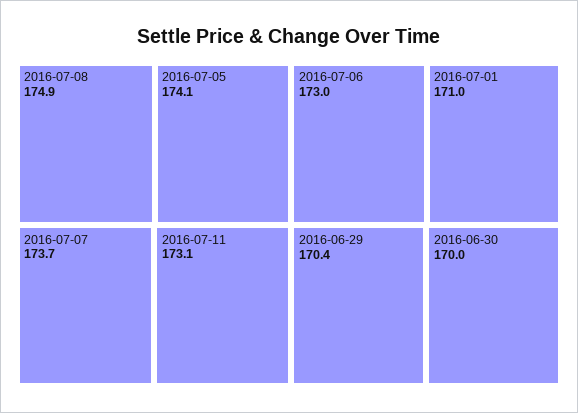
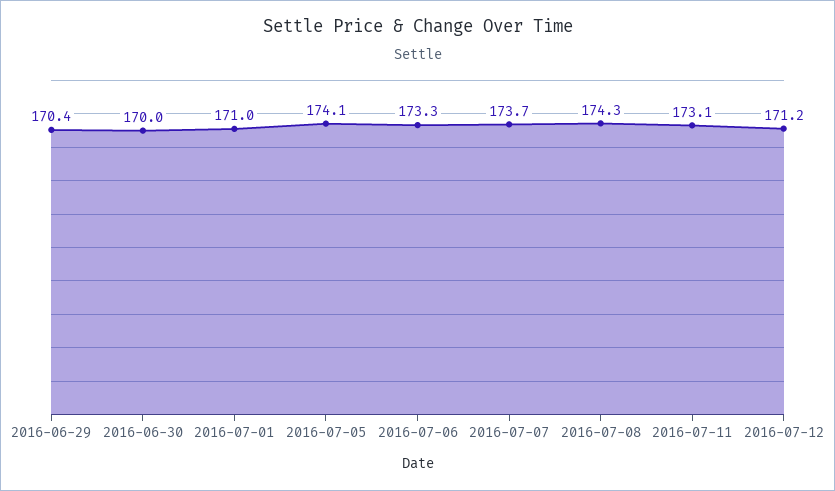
2016-07-08: 174.9 -> 174.3
2016-07-06: 173 -> 173.3
2016-07-12: none -> 171.2

